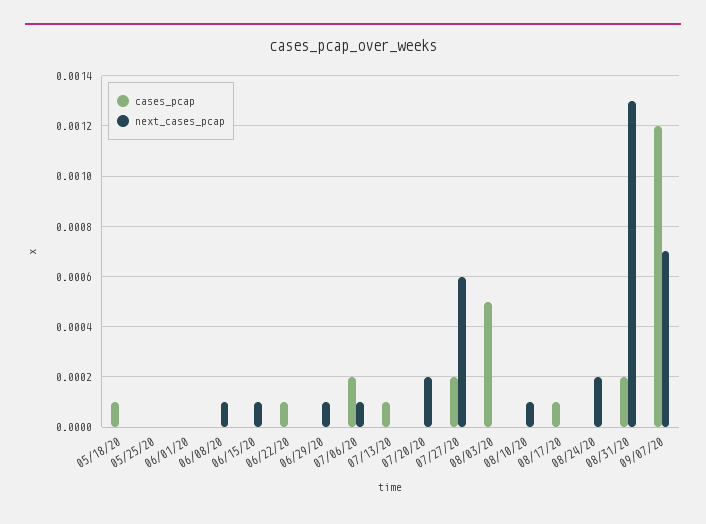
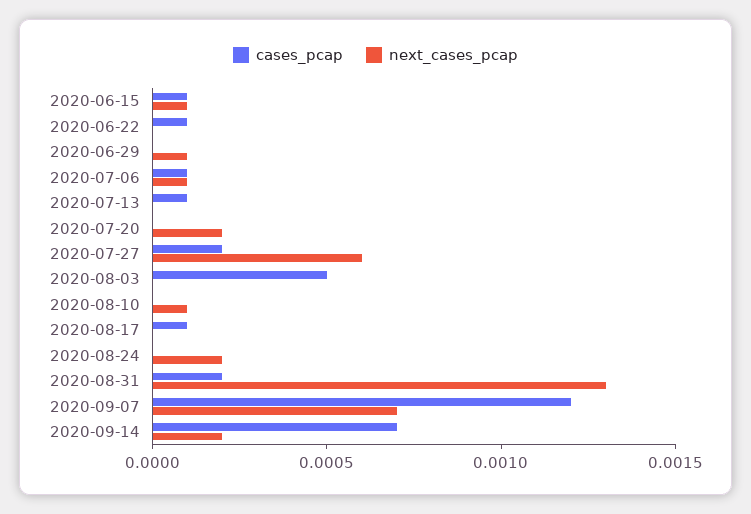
cases_pcap, 05/18/20: 0.0001 -> none
next_cases_pcap, 05/18/20: 0 -> none
cases_pcap, 05/25/20: 0 -> none
next_cases_pcap, 05/25/20: 0 -> none
cases_pcap, 06/01/20: 0 -> none
next_cases_pcap, 06/01/20: 0 -> none
cases_pcap, 06/08/20: 0 -> none
next_cases_pcap, 06/08/20: 0.0001 -> none
cases_pcap, 06/15/20: 0 -> 0.0001
cases_pcap, 07/06/20: 0.0002 -> 0.0001
cases_pcap, 2020-09-14: none -> 0.0007
next_cases_pcap, 2020-09-14: none -> 0.0002

